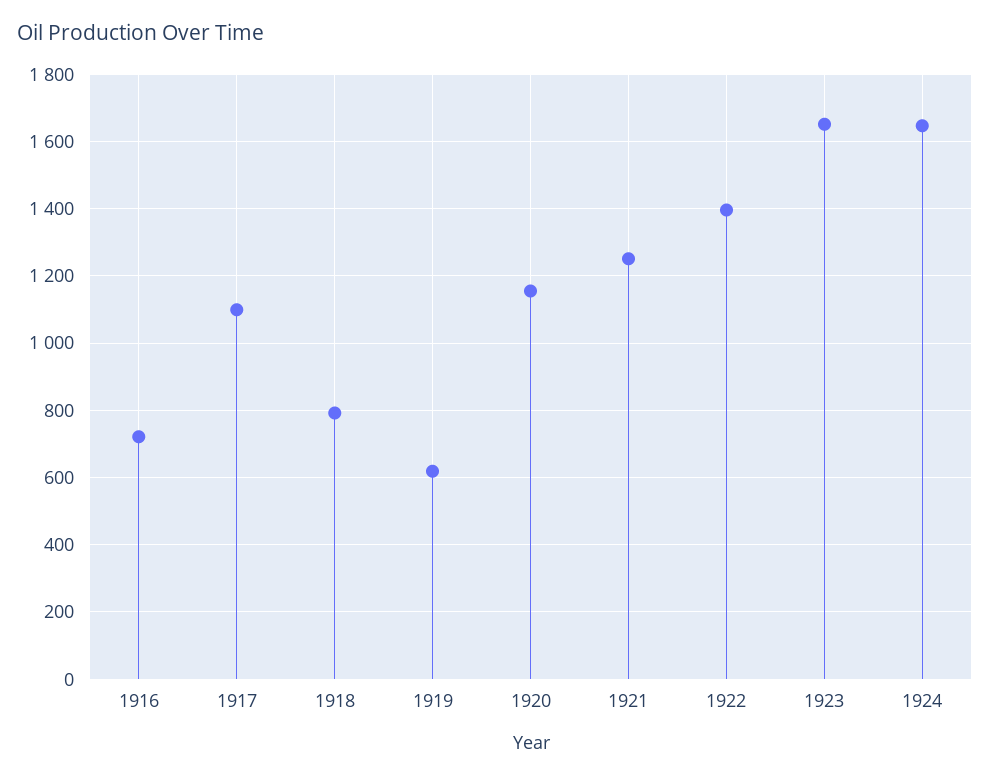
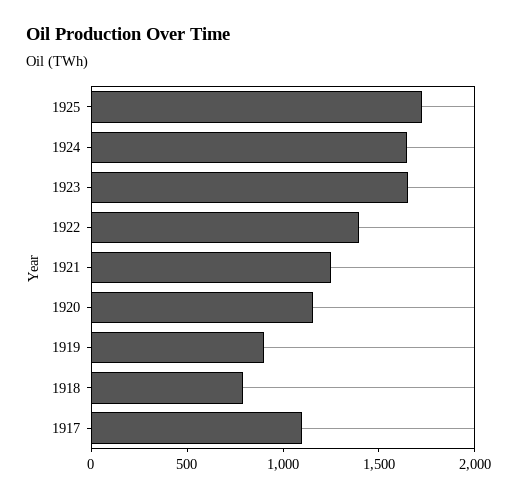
1916: 720 -> none
1919: 620 -> 900
1925: none -> 1700

